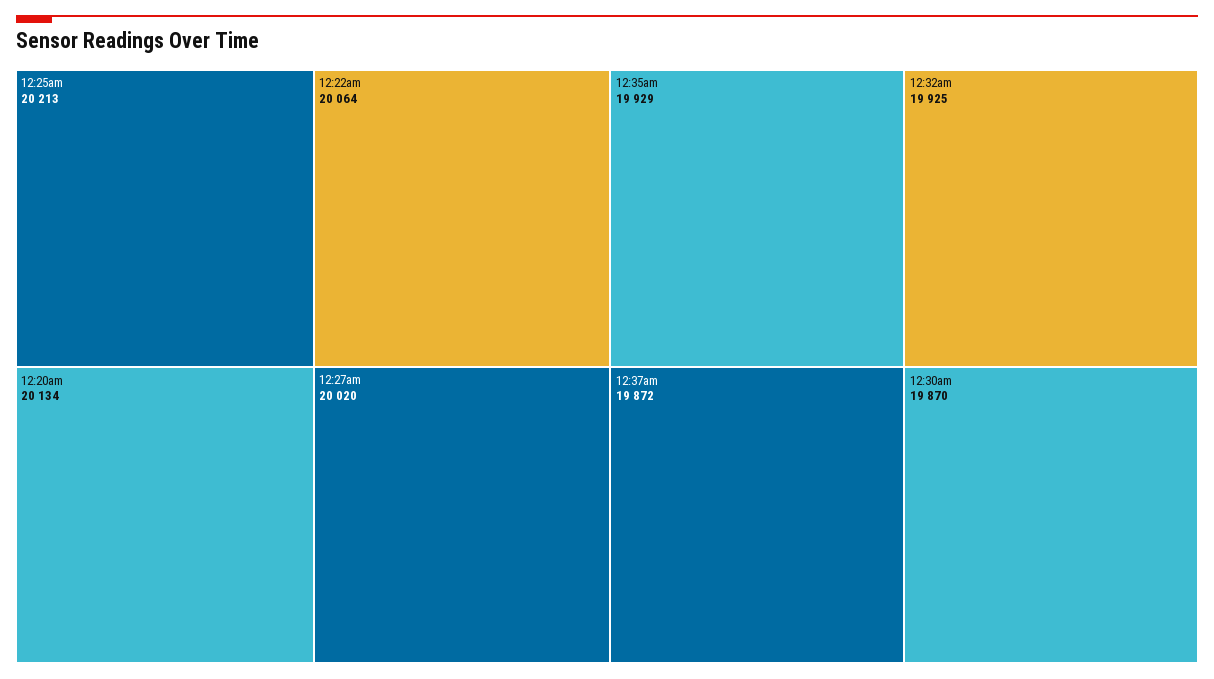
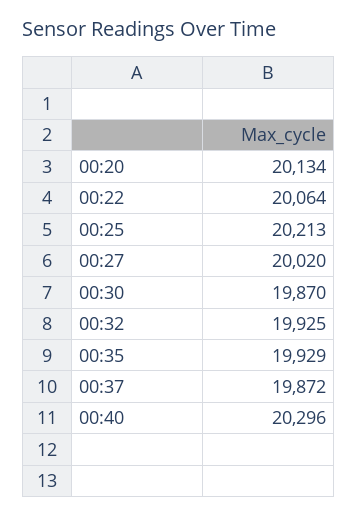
00:40: none -> 20296

